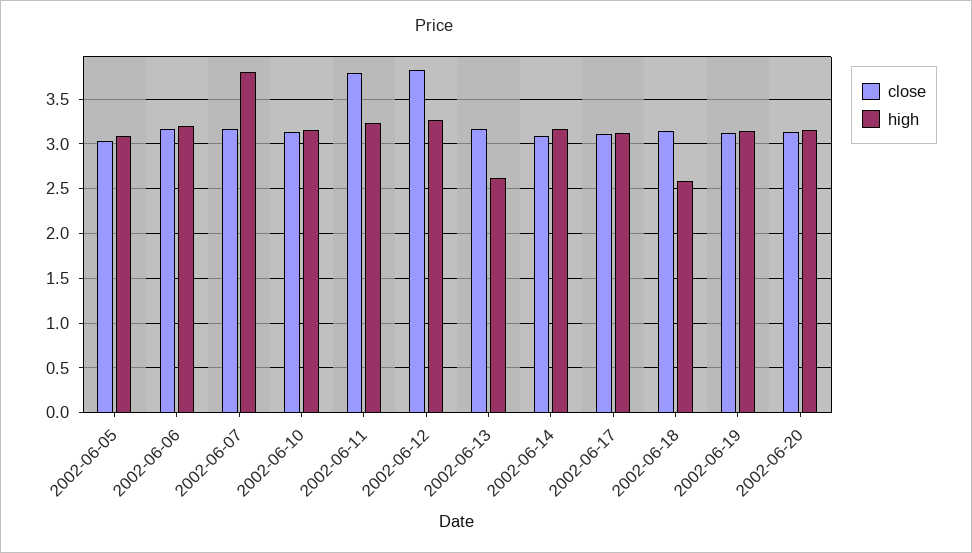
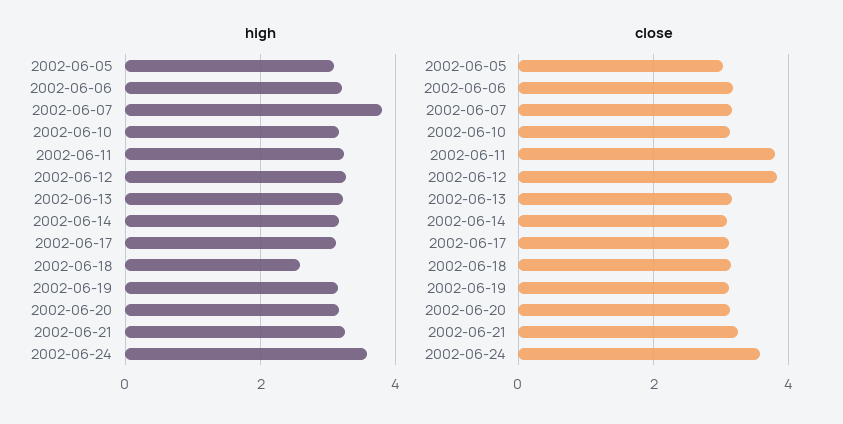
high, 2002-06-13: 2.6 -> 3.2
high, 2002-06-21: none -> 3.2
high, 2002-06-24: none -> 3.6
close, 2002-06-21: none -> 3.2
close, 2002-06-24: none -> 3.6

